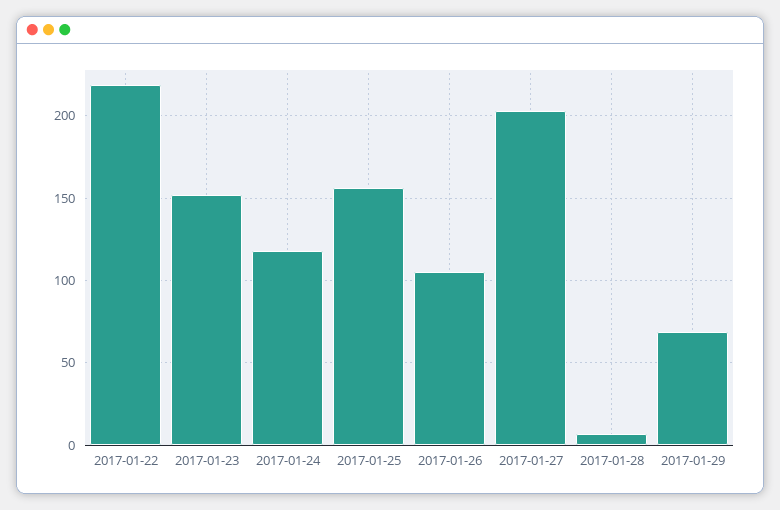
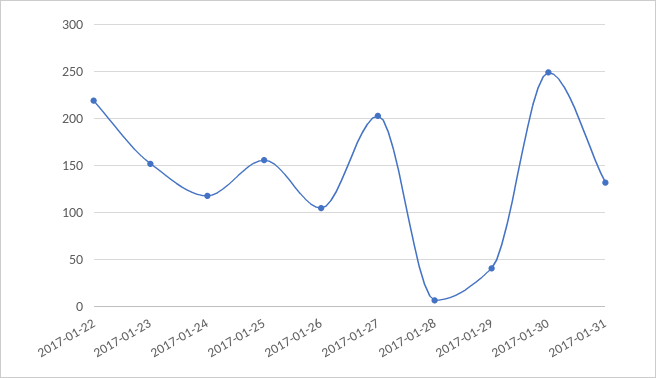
2017-01-29: 70 -> 40
2017-01-30: none -> 250
2017-01-31: none -> 130

